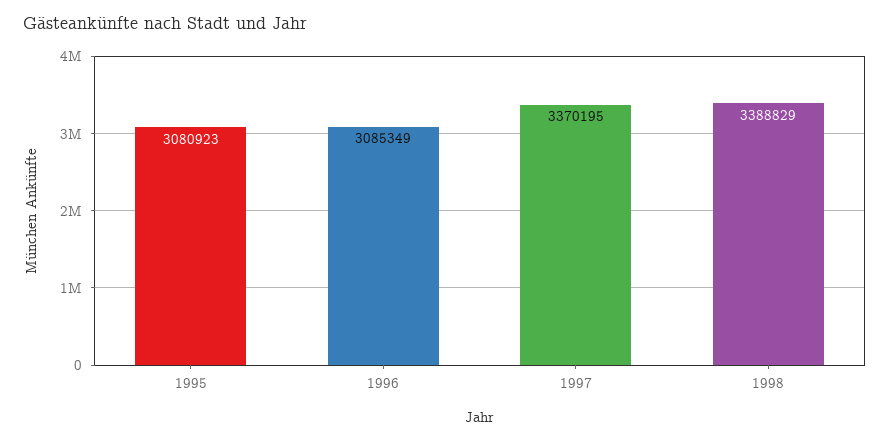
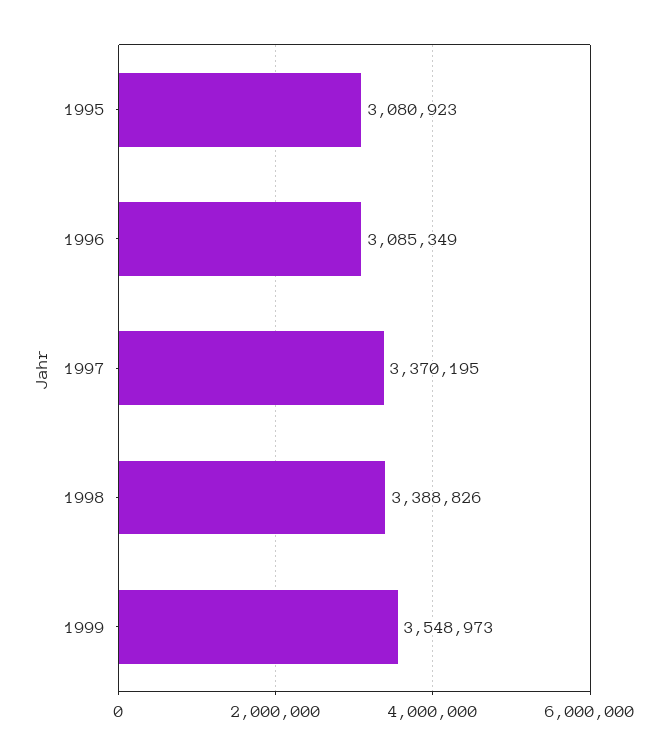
1998: 3388829 -> 3388826
1999: none -> 3548973

